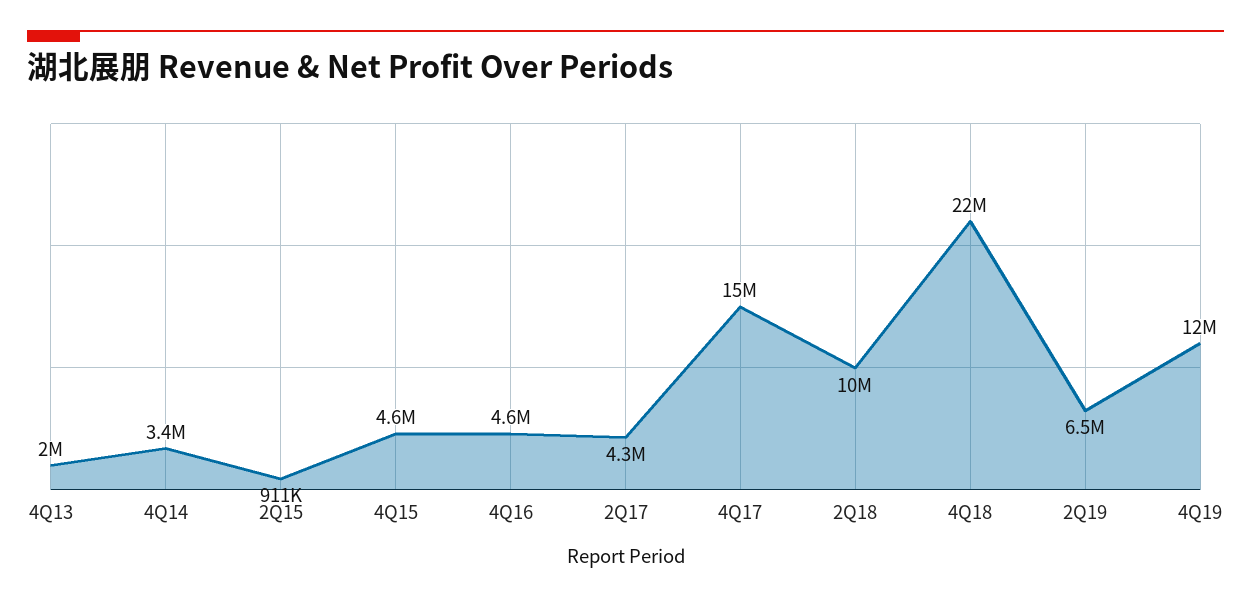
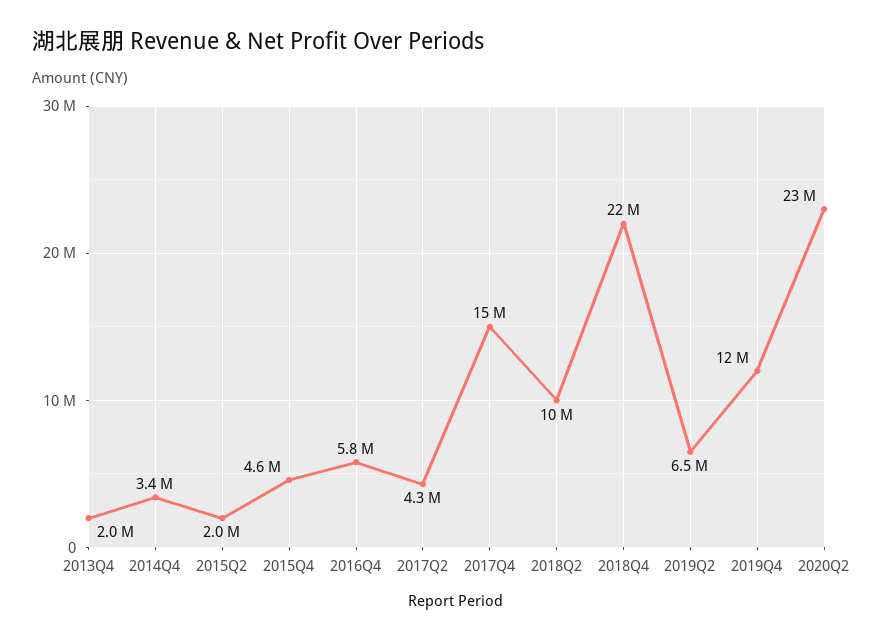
2Q15: 911000 -> 2000000
4Q16: 4600000 -> 5800000
2020Q2: none -> 23000000

